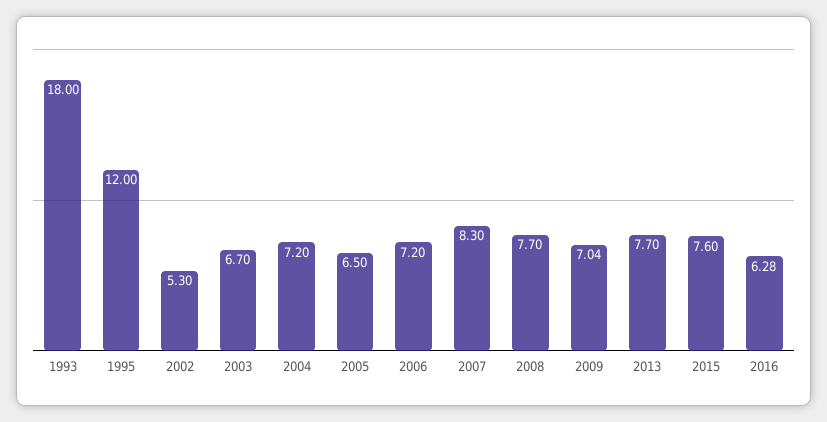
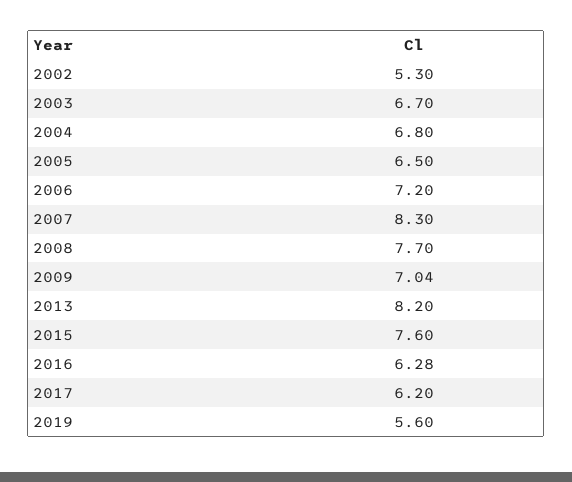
1993: 18 -> none
1995: 12 -> none
2004: 7.2 -> 6.8
2013: 7.7 -> 8.2
2017: none -> 6.2
2019: none -> 5.6

